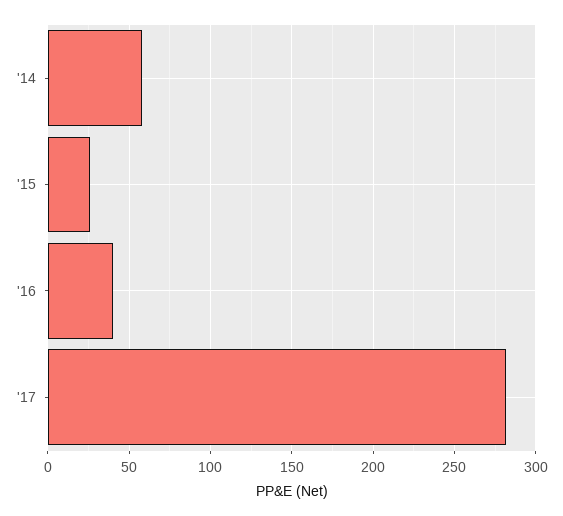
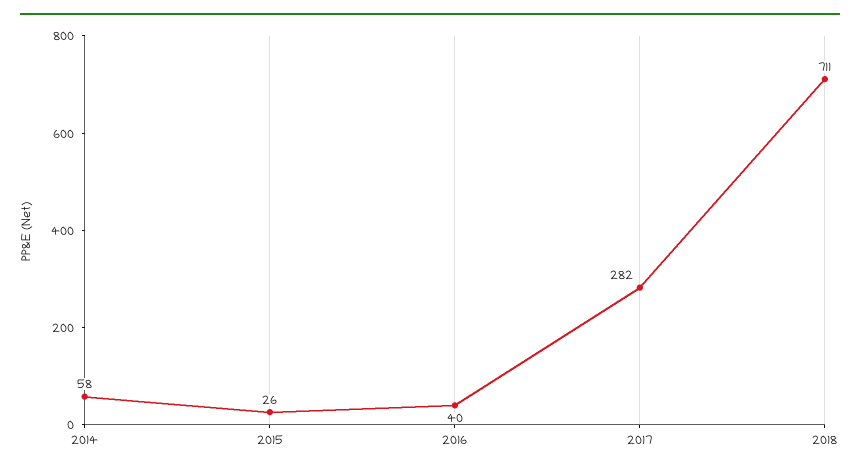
2018: none -> 711

